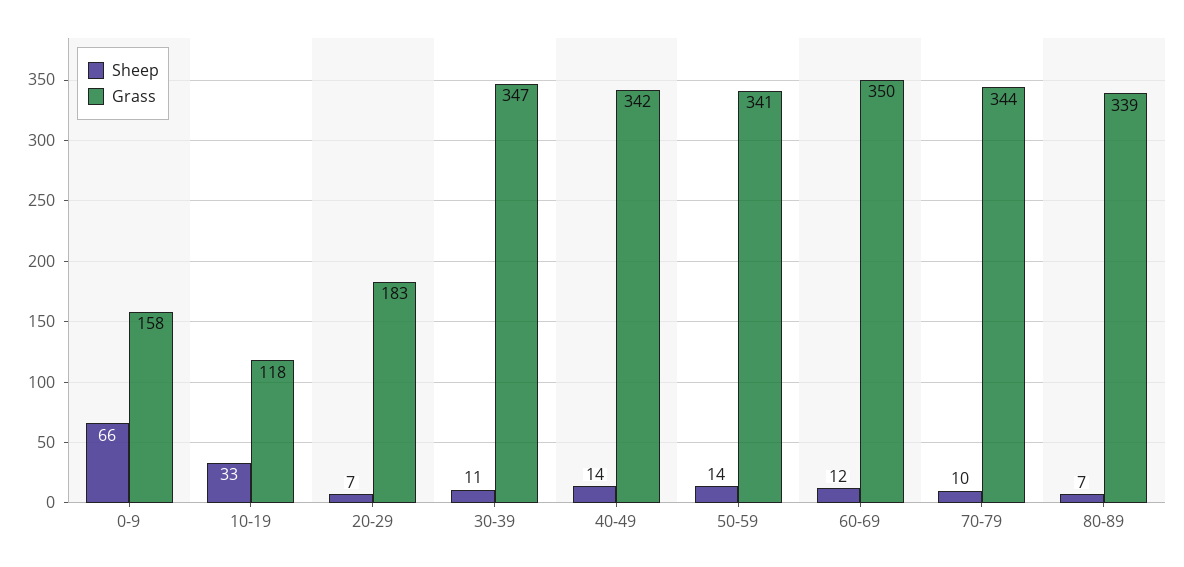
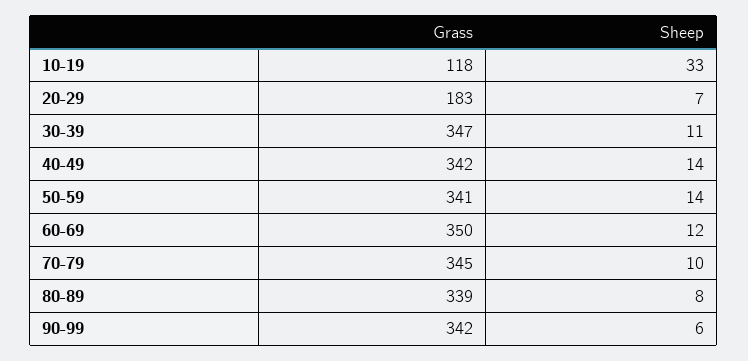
Sheep, 0-9: 66 -> none
Grass, 0-9: 158 -> none
Grass, 70-79: 344 -> 345
Sheep, 80-89: 7 -> 8
Grass, 90-99: none -> 342
Sheep, 90-99: none -> 6

